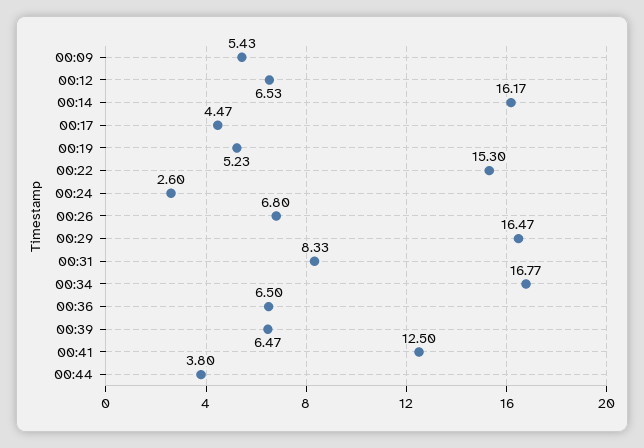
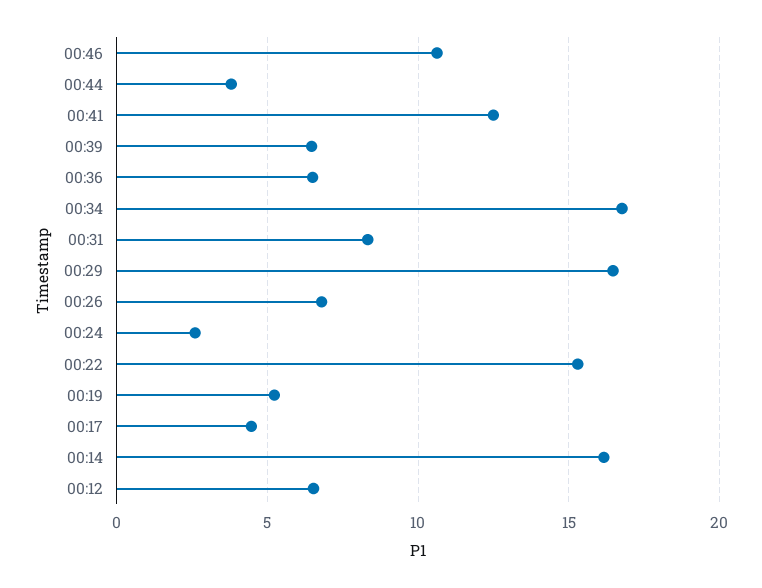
00:09: 5.43 -> none
00:46: none -> 10.5

